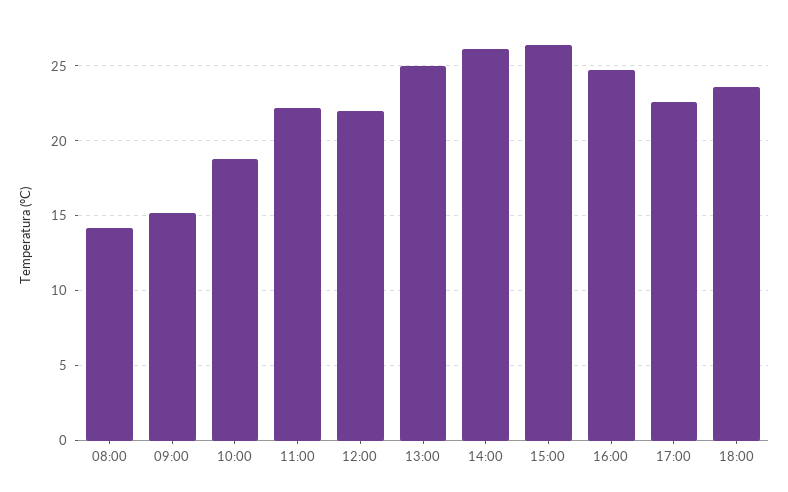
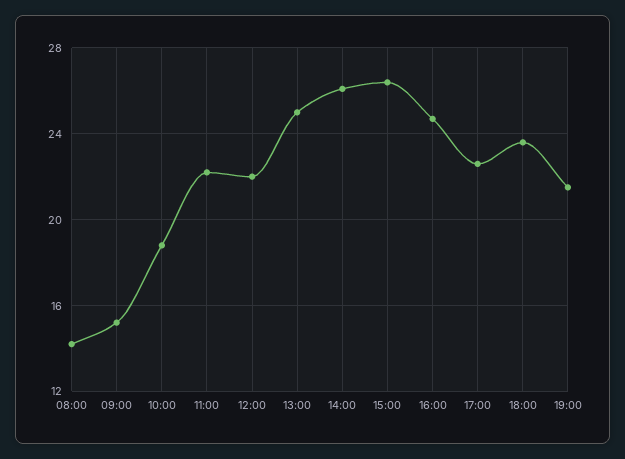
19:00: none -> 21.5

